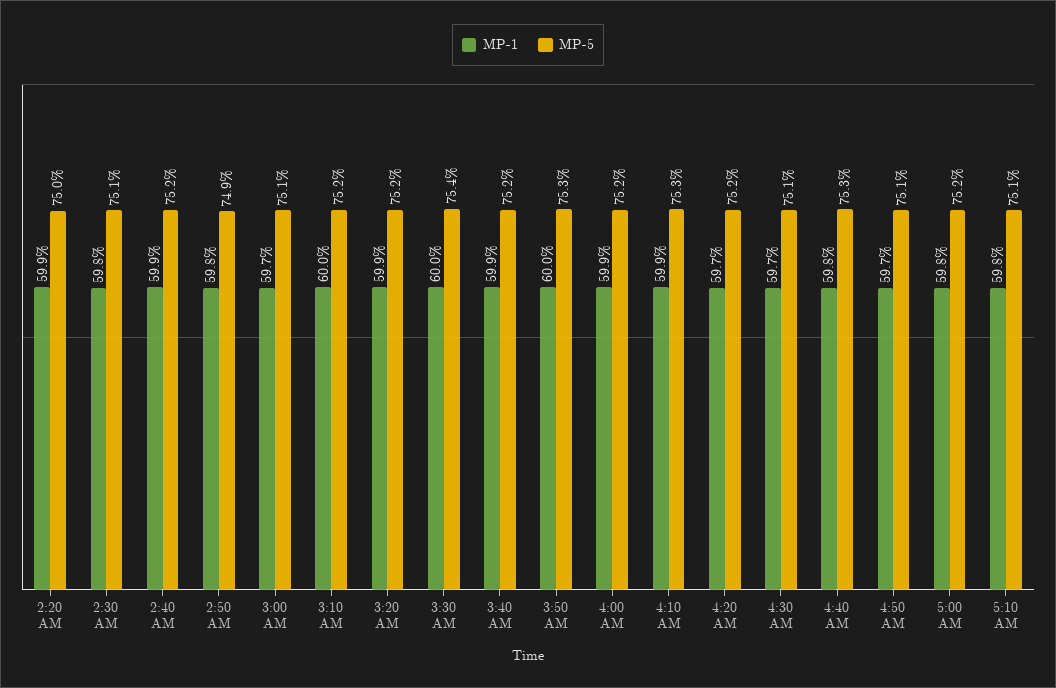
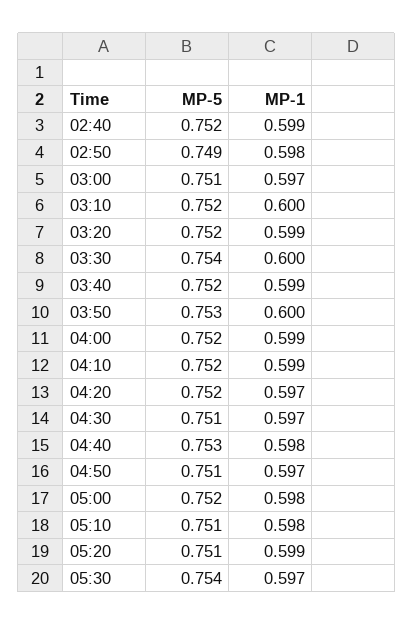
MP-1, 2:20 AM: 0.599 -> none
MP-5, 2:20 AM: 0.75 -> none
MP-1, 2:30 AM: 0.598 -> none
MP-5, 2:30 AM: 0.751 -> none
MP-5, 4:10 AM: 0.753 -> 0.752
MP-5, 05:20: none -> 0.751
MP-1, 05:20: none -> 0.599
MP-5, 05:30: none -> 0.754
MP-1, 05:30: none -> 0.597

